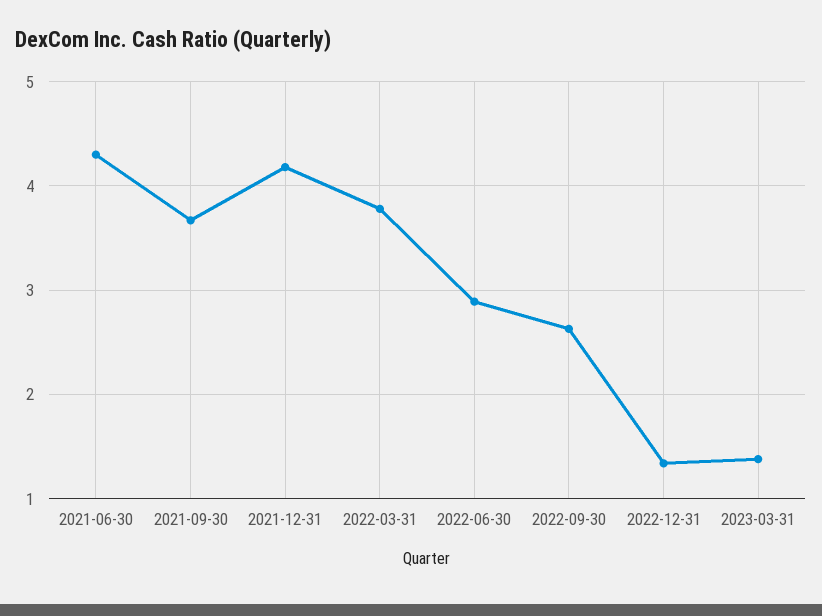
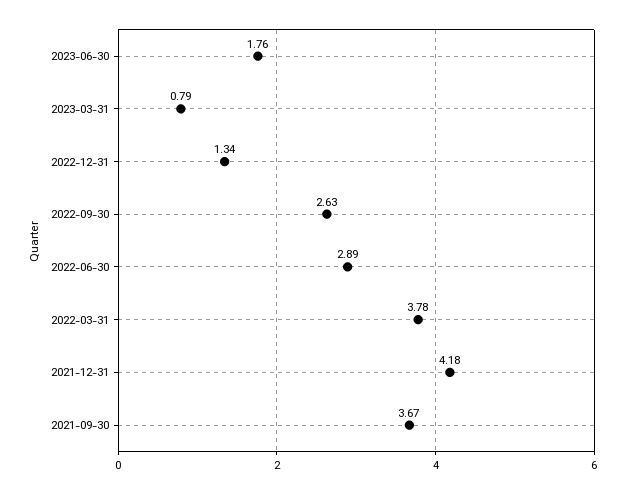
2021-06-30: 4.3 -> none
2023-03-31: 1.4 -> 0.79
2023-06-30: none -> 1.76

